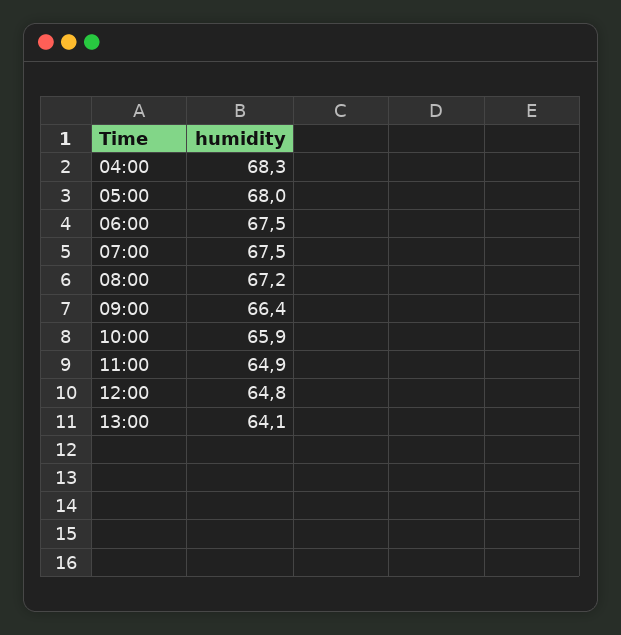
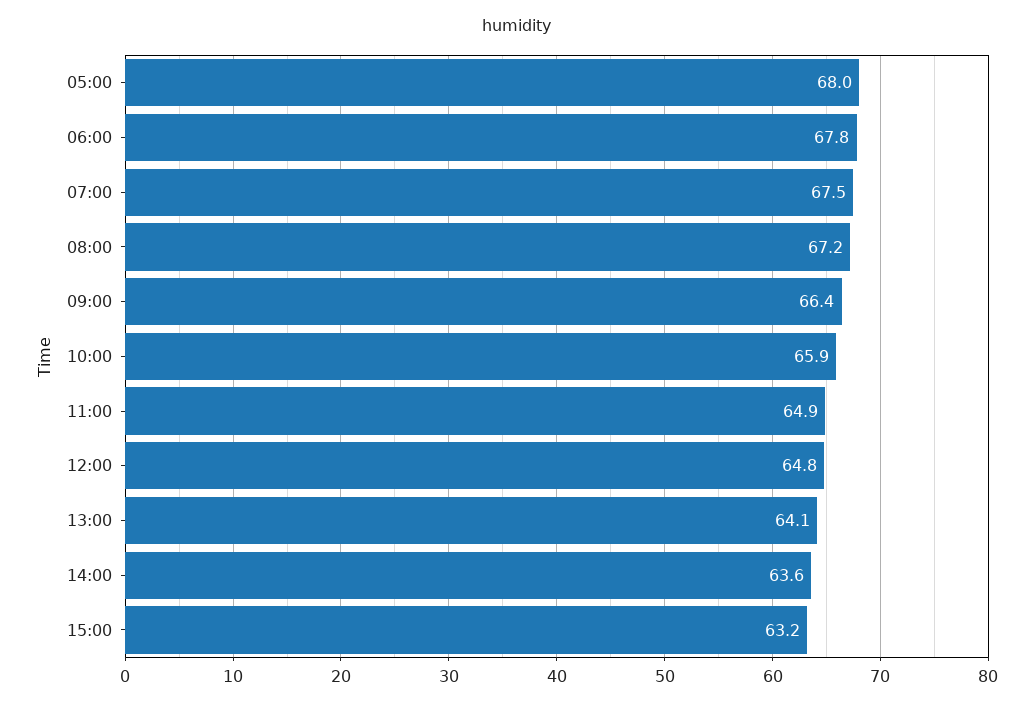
04:00: 68.3 -> none
06:00: 67.5 -> 67.8
14:00: none -> 63.6
15:00: none -> 63.2

